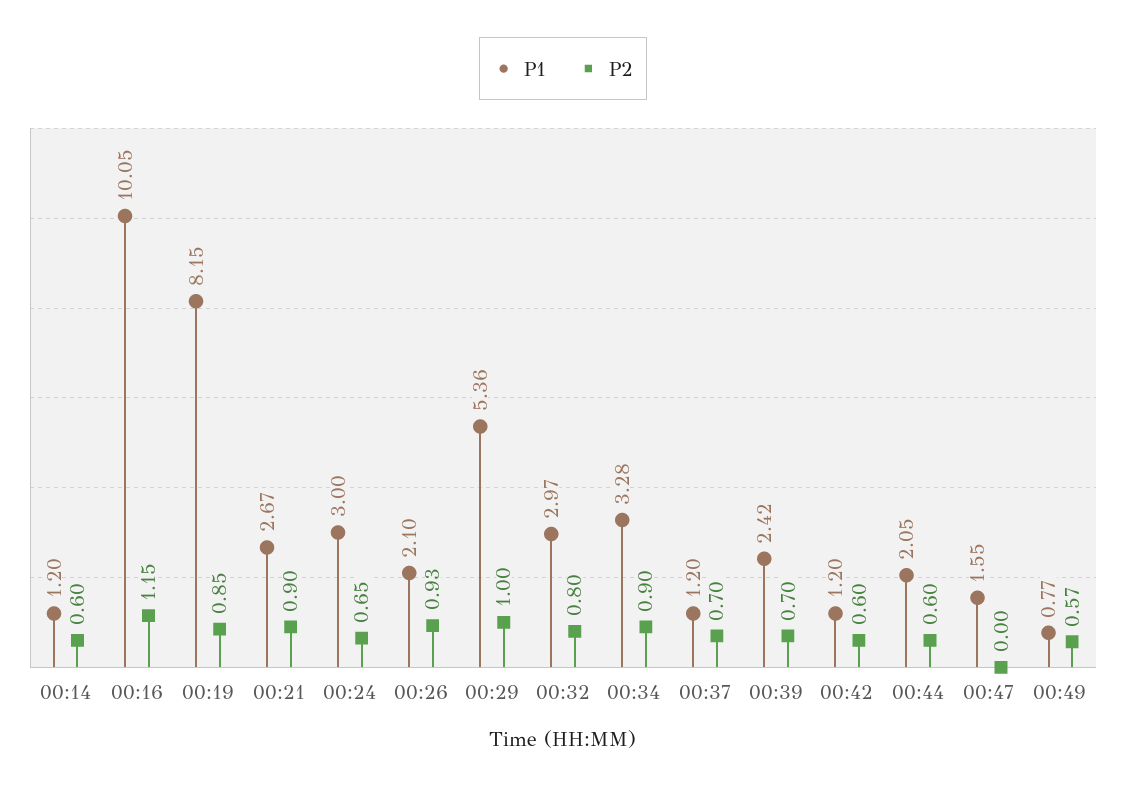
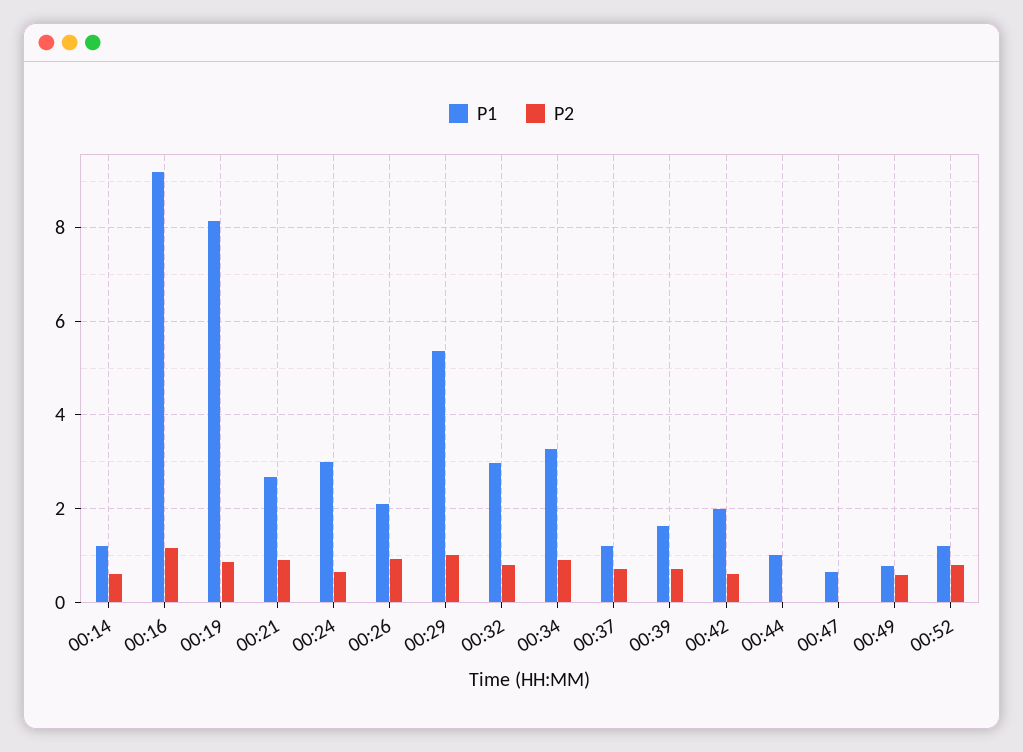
P1, 00:16: 10.05 -> 9.2
P1, 00:39: 2.42 -> 1.6
P1, 00:42: 1.2 -> 2
P1, 00:44: 2.05 -> 1
P2, 00:44: 0.6 -> 0
P1, 00:47: 1.55 -> 0.6
P1, 00:52: none -> 1.2
P2, 00:52: none -> 0.8

